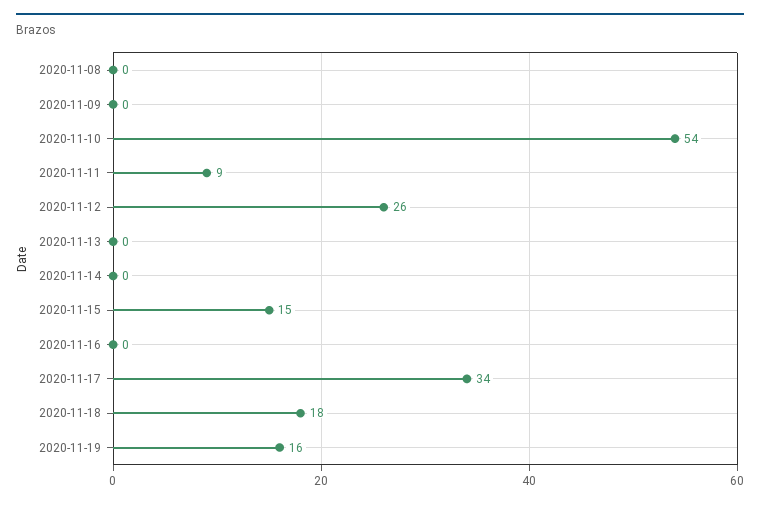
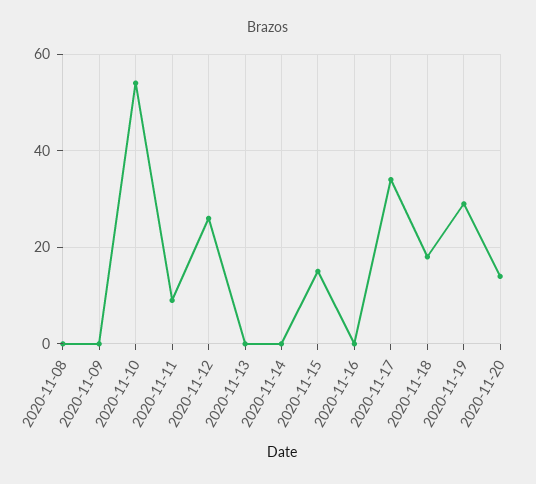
2020-11-19: 16 -> 30
2020-11-20: none -> 15

